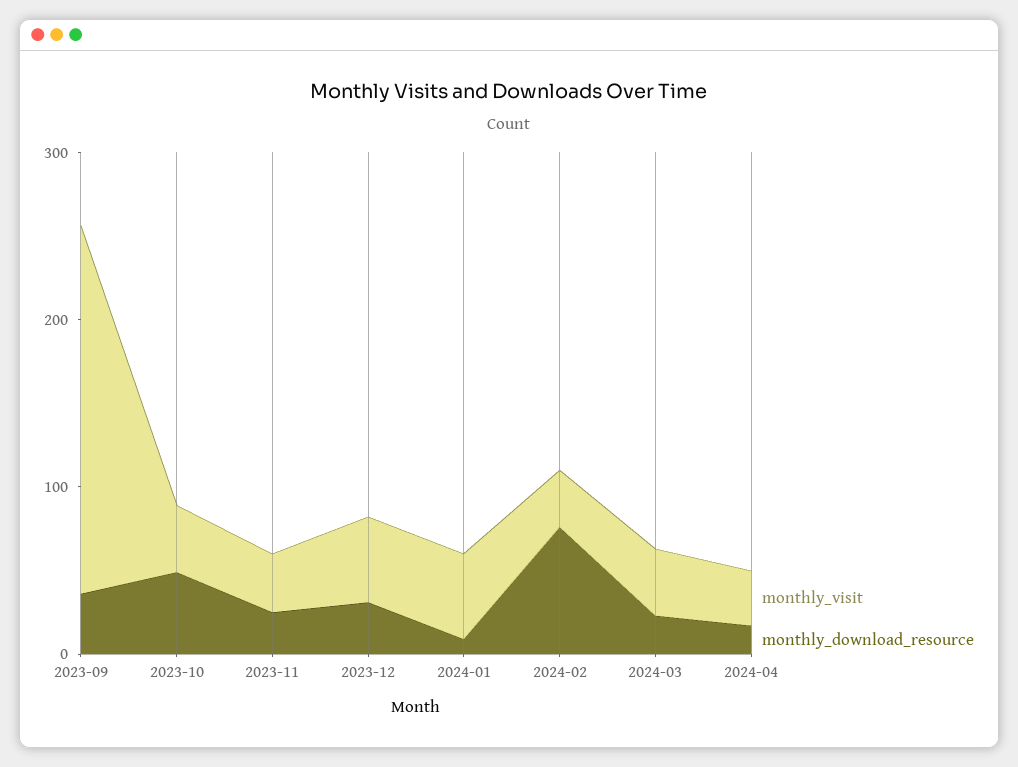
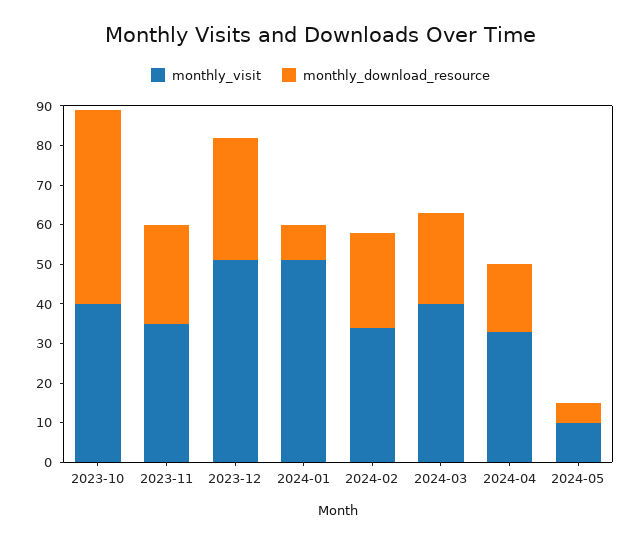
monthly_visit, 2023-09: 220 -> none
monthly_download_resource, 2023-09: 40 -> none
monthly_download_resource, 2024-02: 80 -> 25
monthly_visit, 2024-05: none -> 10
monthly_download_resource, 2024-05: none -> 5

